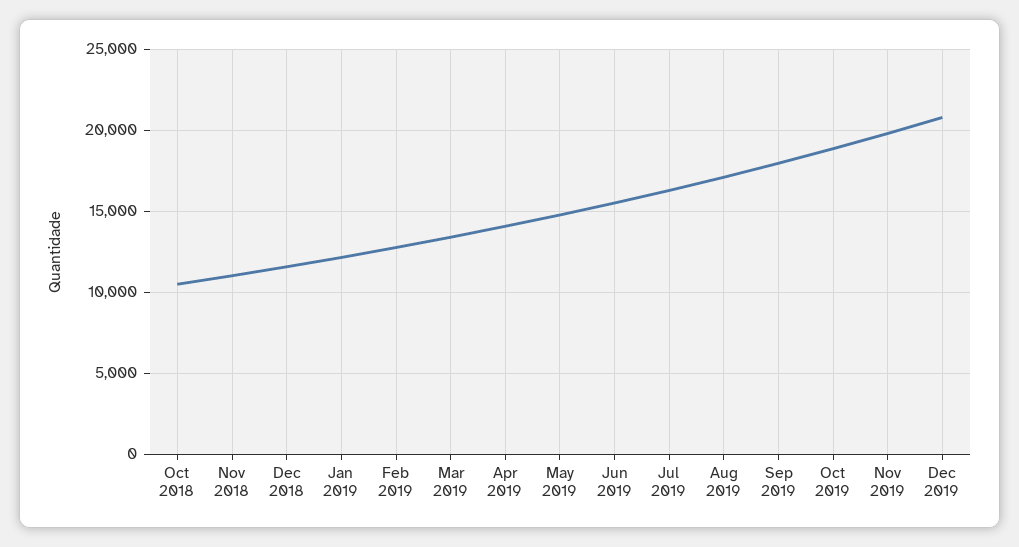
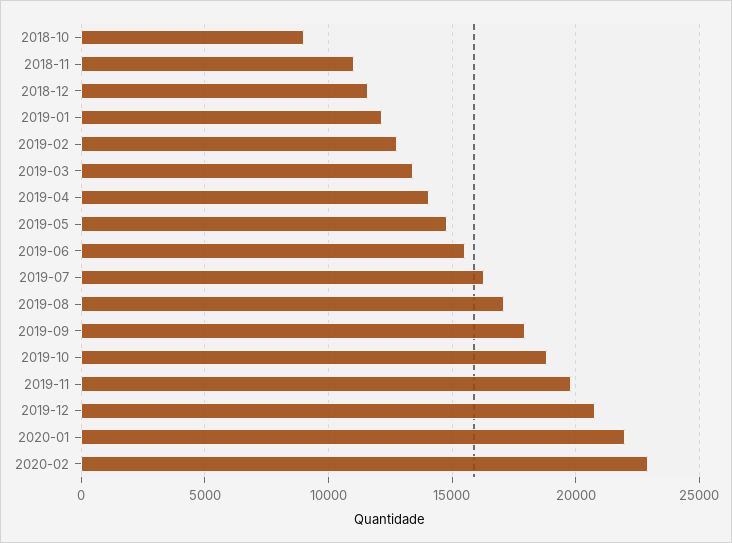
Oct 2018: 10500 -> 9000
2020-01: none -> 22000
2020-02: none -> 23000

